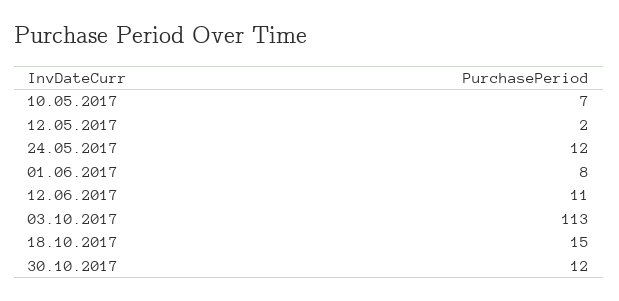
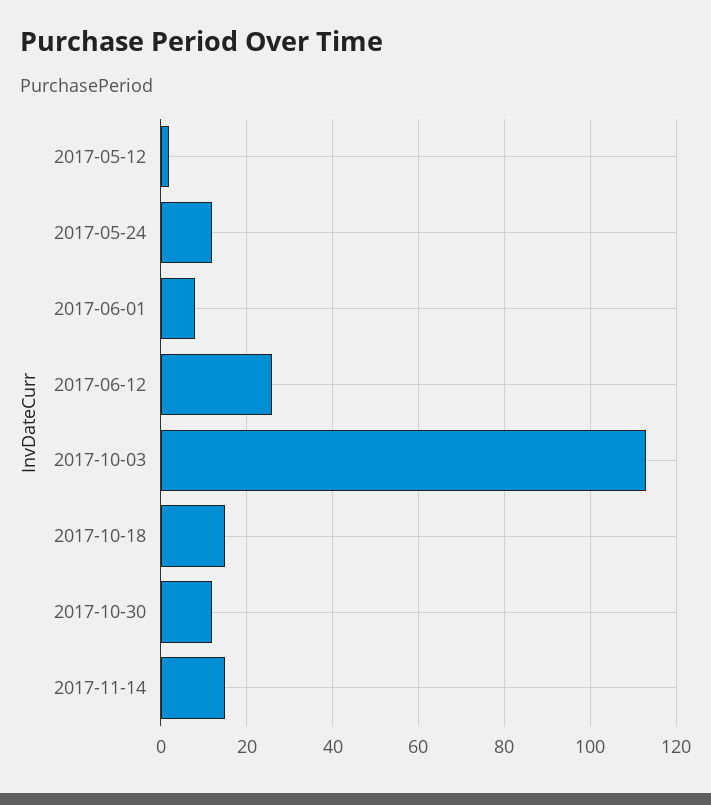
10.05.2017: 7 -> none
12.06.2017: 11 -> 25
2017-11-14: none -> 15

